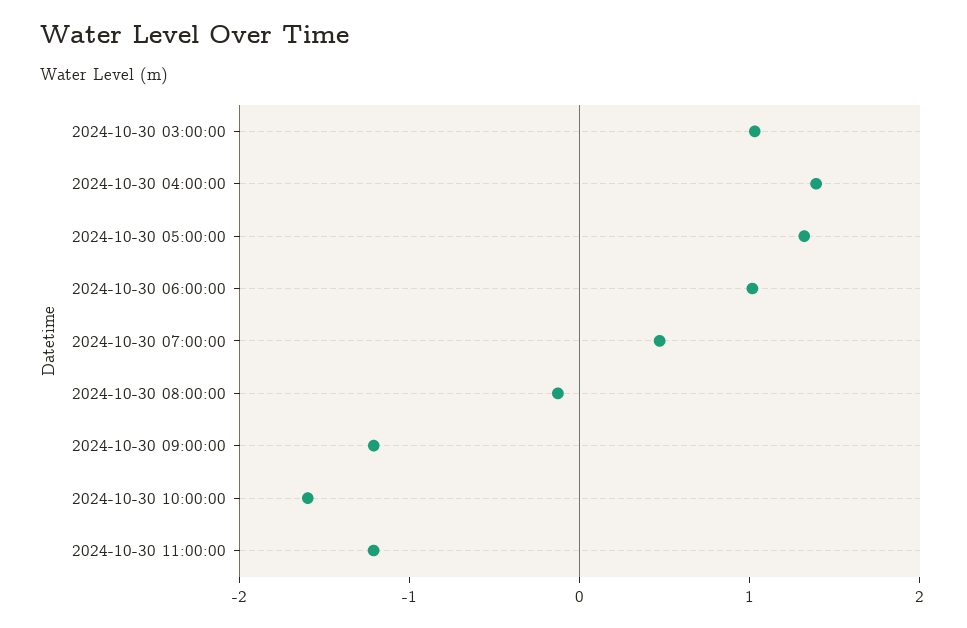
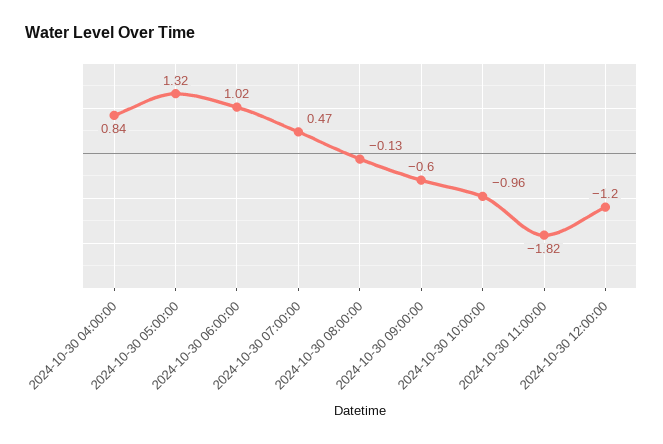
2024-10-30 03:00:00: 1 -> none
2024-10-30 04:00:00: 1.4 -> 0.84
2024-10-30 09:00:00: -1.2 -> -0.6
2024-10-30 10:00:00: -1.6 -> -0.96
2024-10-30 11:00:00: -1.2 -> -1.82
2024-10-30 12:00:00: none -> -1.2

